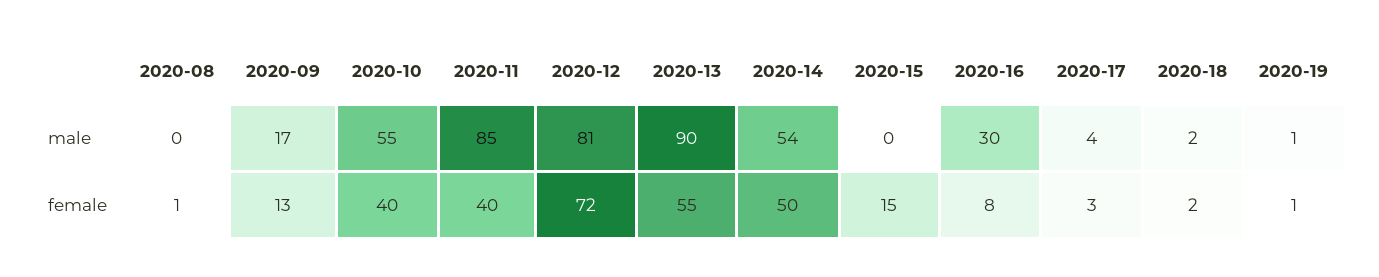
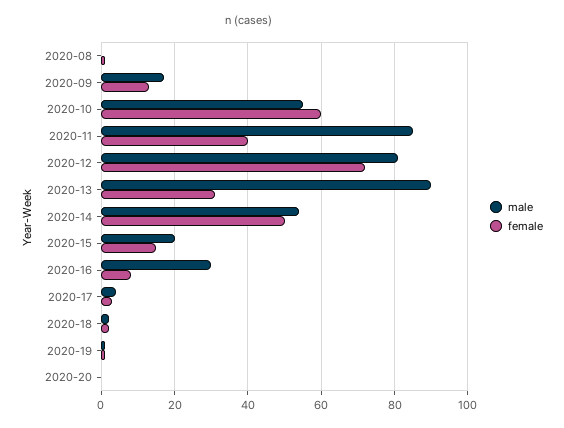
male, 2020-15: 0 -> 20
female, 2020-10: 40 -> 60
female, 2020-13: 55 -> 30
male, 2020-20: none -> 0
female, 2020-20: none -> 0

